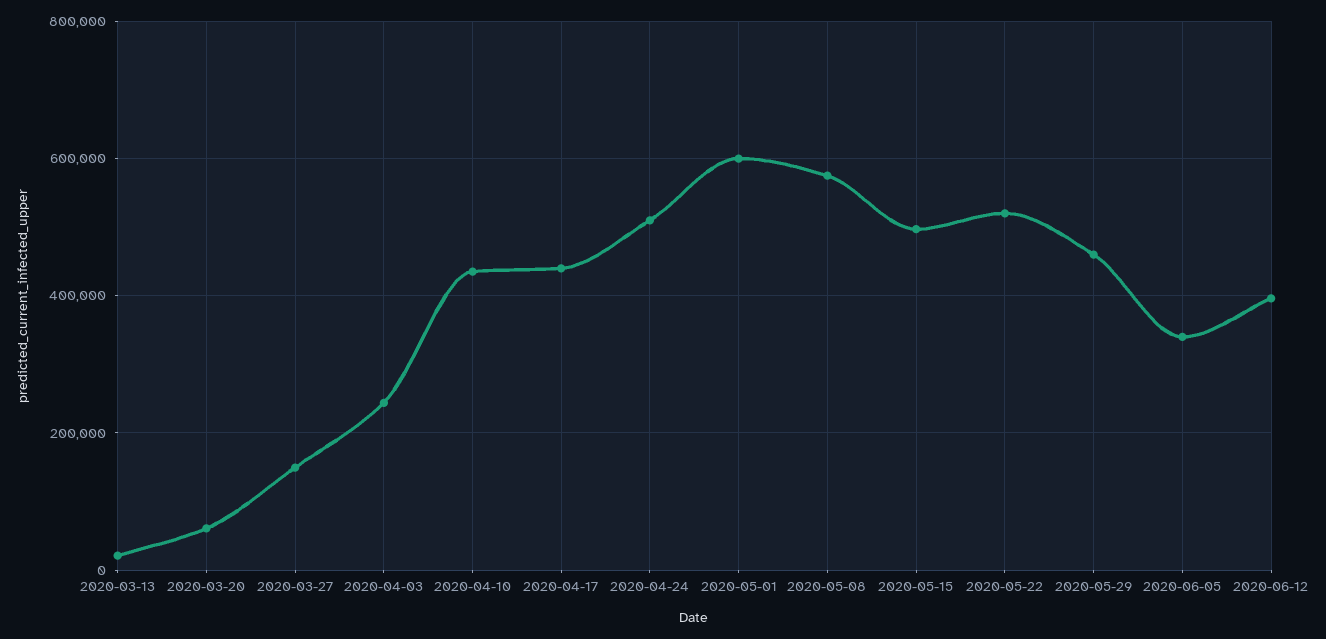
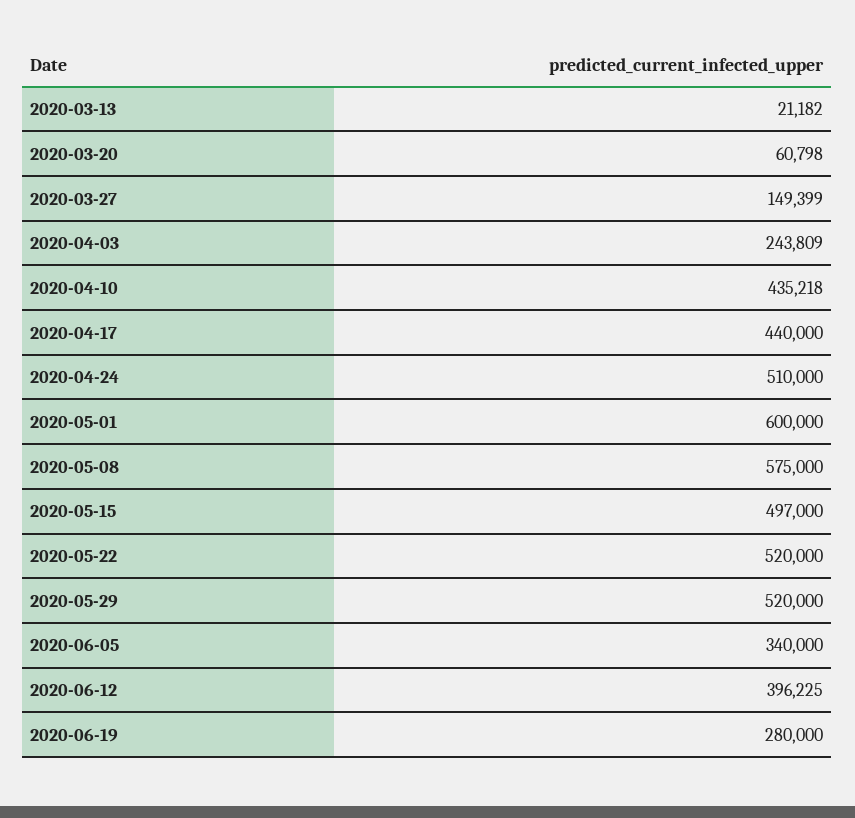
2020-05-29: 460000 -> 520000
2020-06-19: none -> 280000

